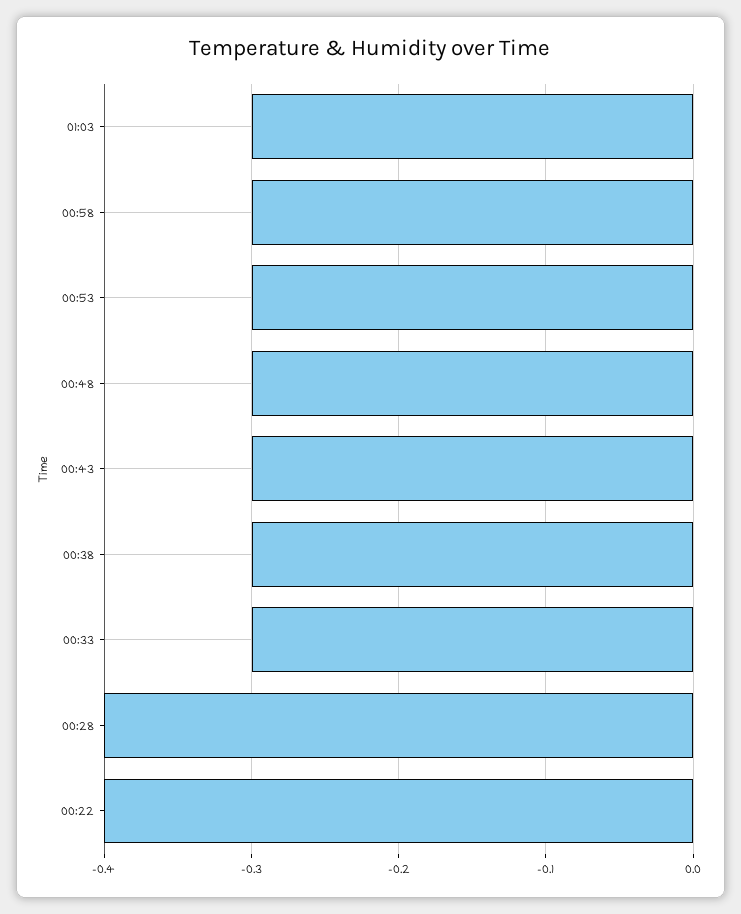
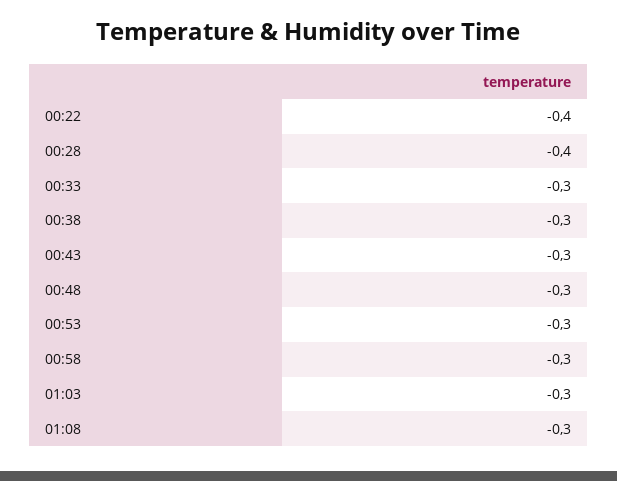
01:08: none -> -0.3

